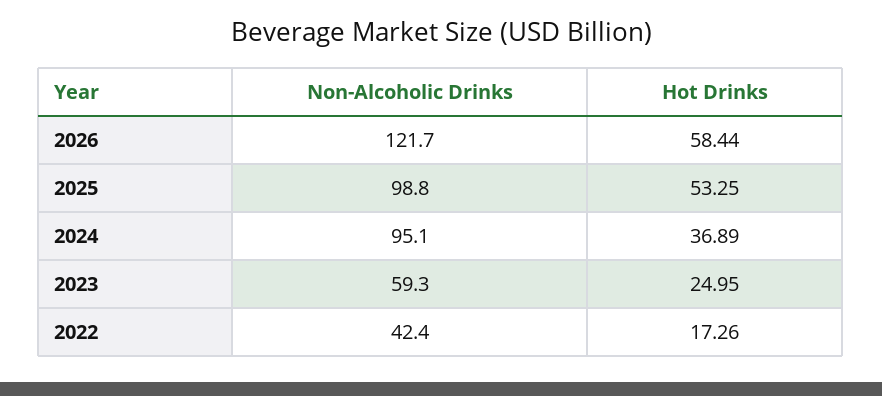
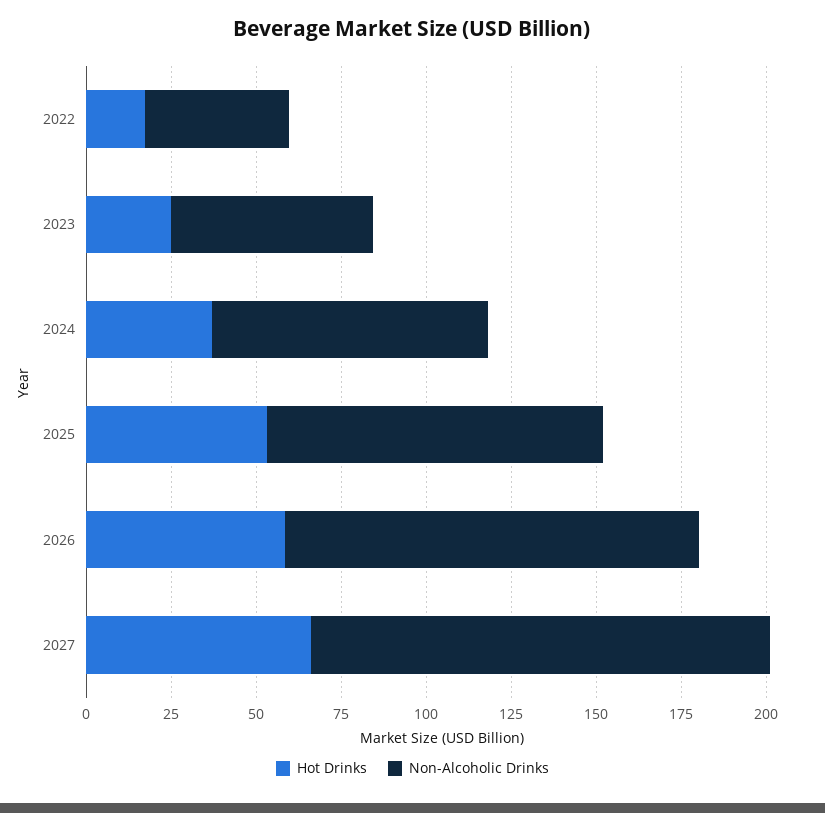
Non-Alcoholic Drinks, 2024: 95.1 -> 80
Hot Drinks, 2027: none -> 65
Non-Alcoholic Drinks, 2027: none -> 135

